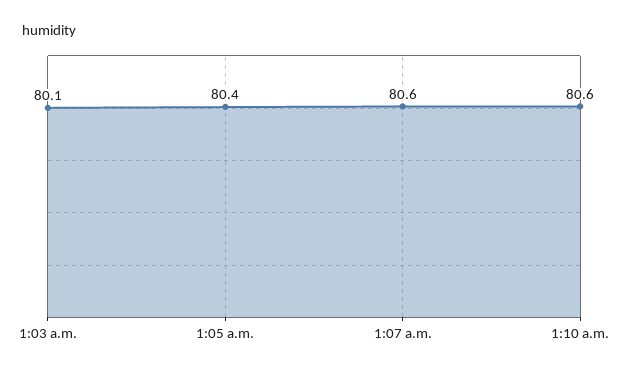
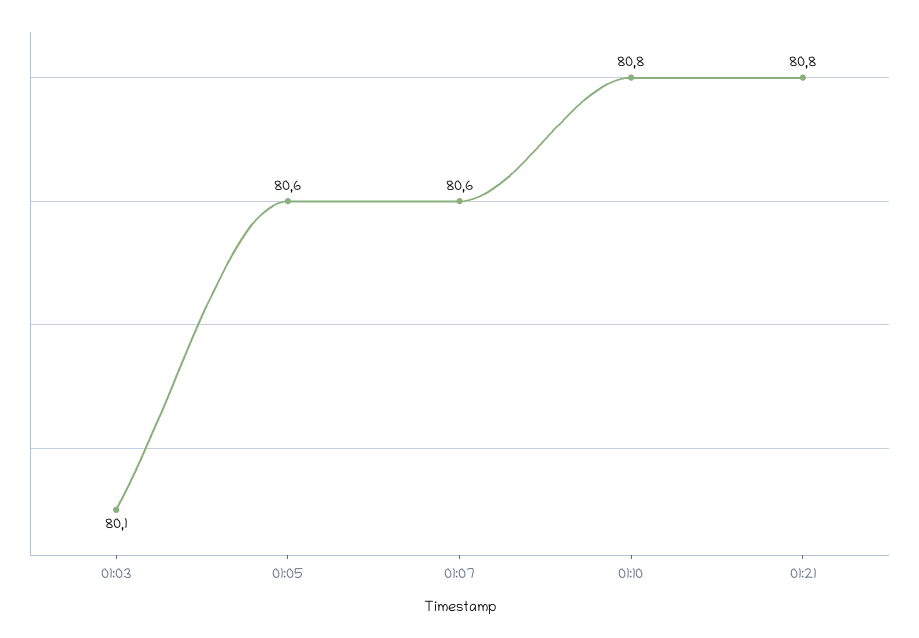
1:05 a.m.: 80.4 -> 80.6
1:10 a.m.: 80.6 -> 80.8
01:21: none -> 80.8

